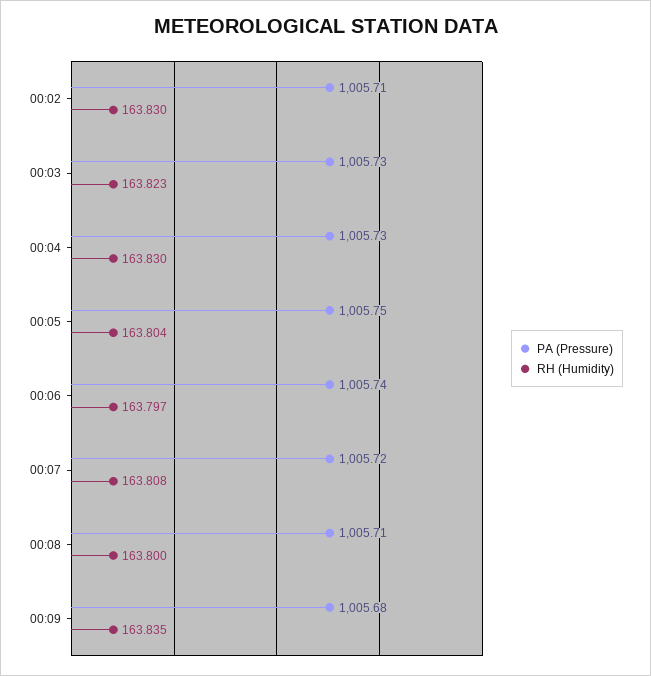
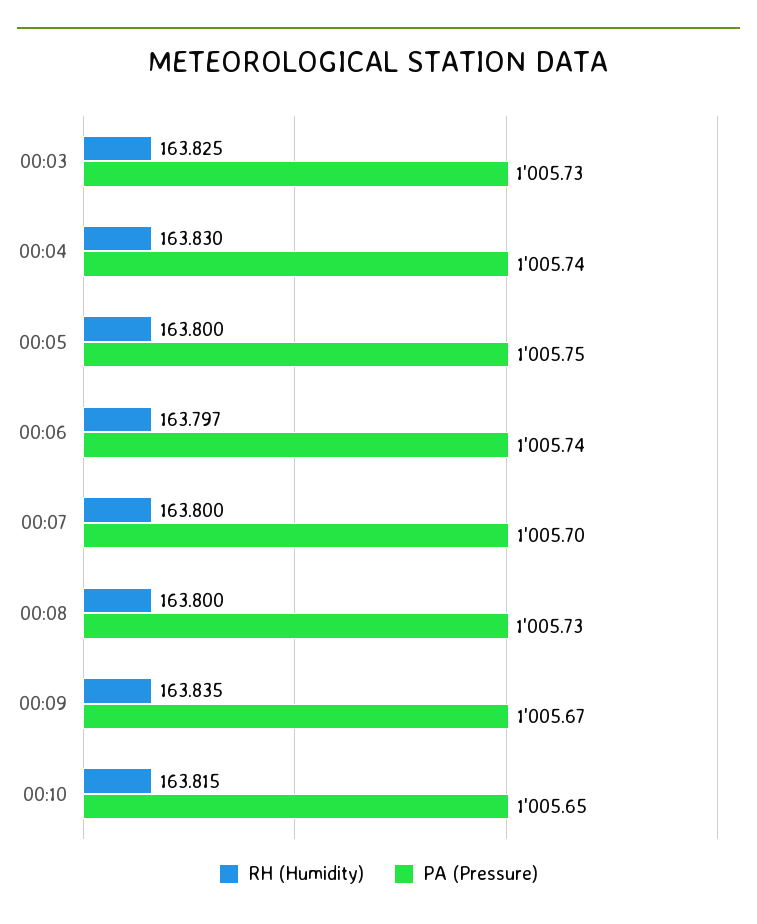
PA (Pressure), 00:02: 1005.71 -> none
RH (Humidity), 00:02: 163.83 -> none
RH (Humidity), 00:03: 163.823 -> 163.825
PA (Pressure), 00:04: 1005.73 -> 1005.74
RH (Humidity), 00:05: 163.804 -> 163.8
PA (Pressure), 00:07: 1005.72 -> 1005.7
RH (Humidity), 00:07: 163.808 -> 163.8
PA (Pressure), 00:08: 1005.71 -> 1005.73
PA (Pressure), 00:09: 1005.68 -> 1005.67
RH (Humidity), 00:10: none -> 163.815
PA (Pressure), 00:10: none -> 1005.65

